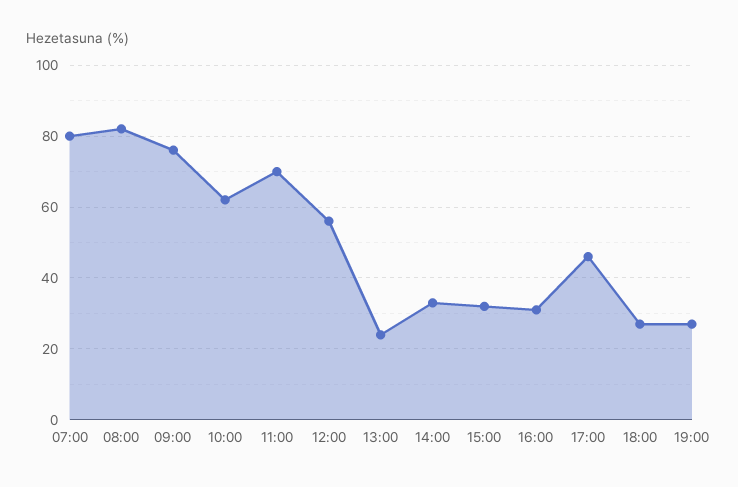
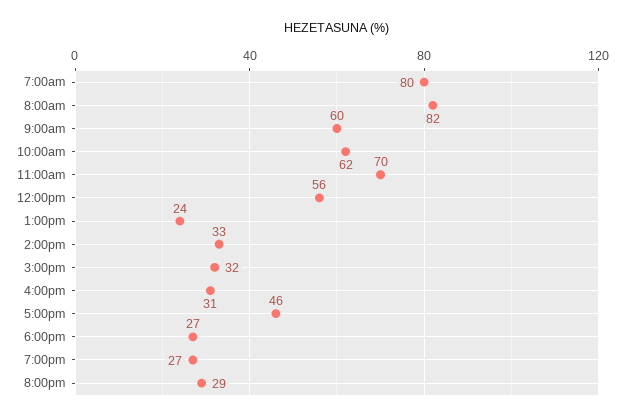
09:00: 75 -> 60
8:00pm: none -> 29

